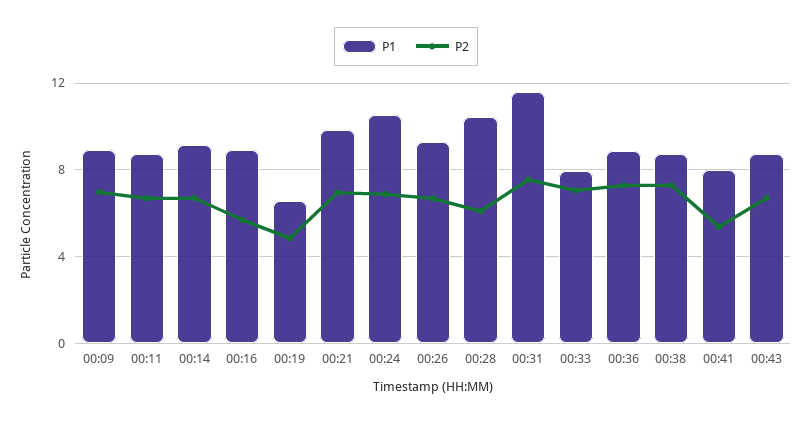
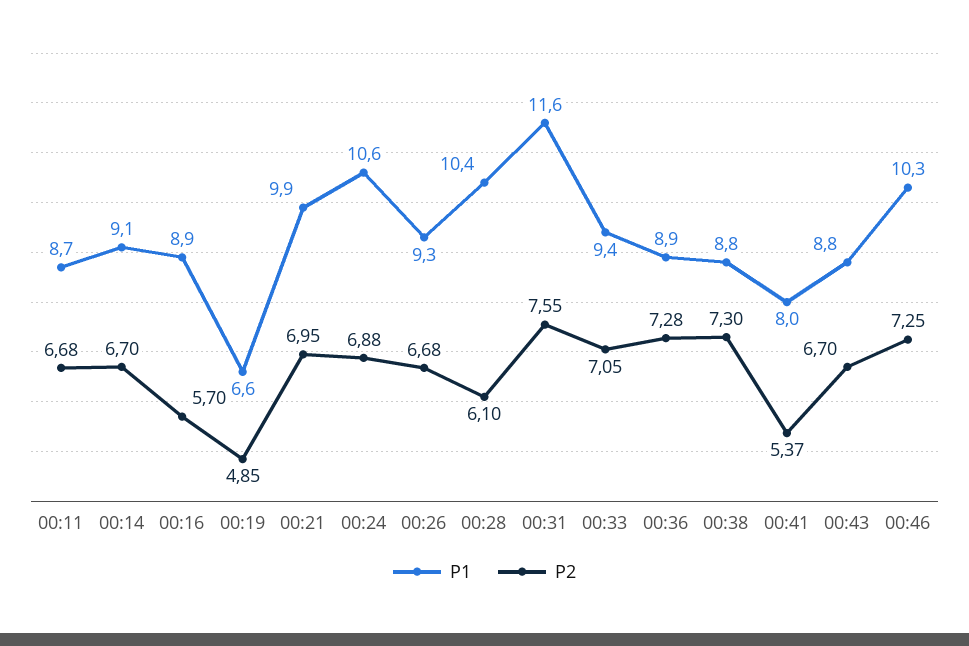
P1, 00:09: 9 -> none
P2, 00:09: 7 -> none
P1, 00:33: 8 -> 9.4
P1, 00:46: none -> 10.3
P2, 00:46: none -> 7.25

